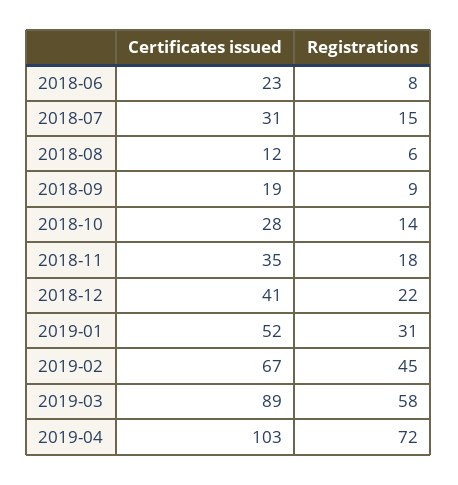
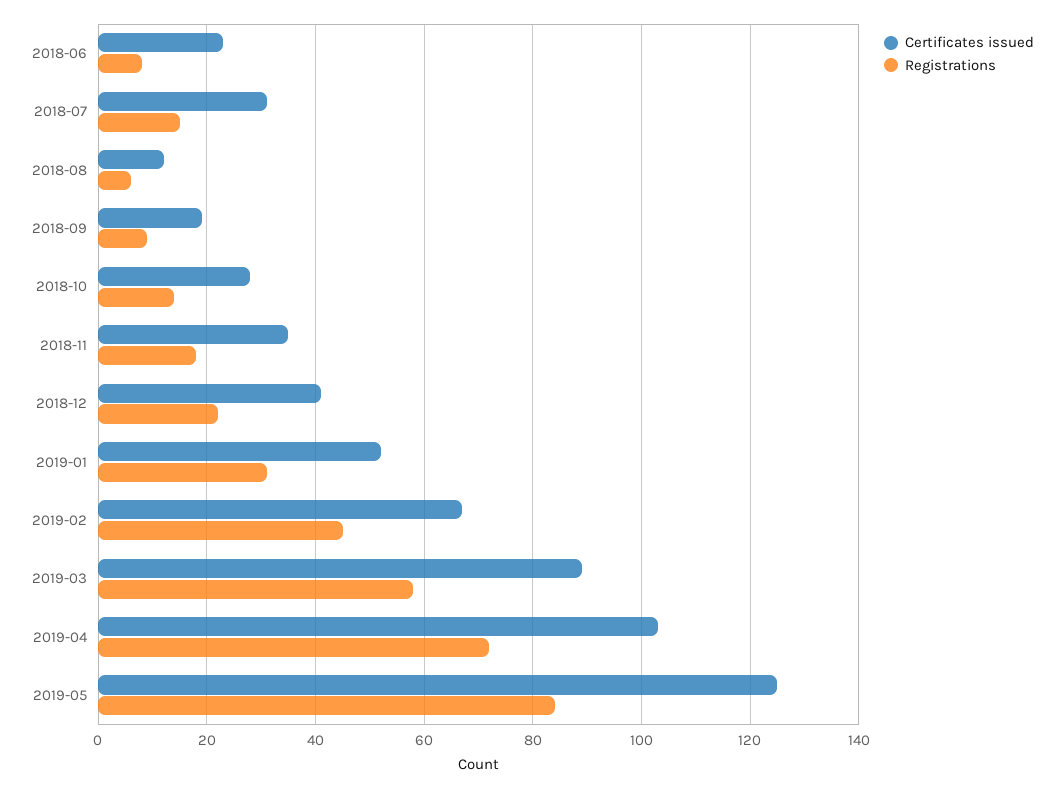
Certificates issued, 2019-05: none -> 125
Registrations, 2019-05: none -> 85

